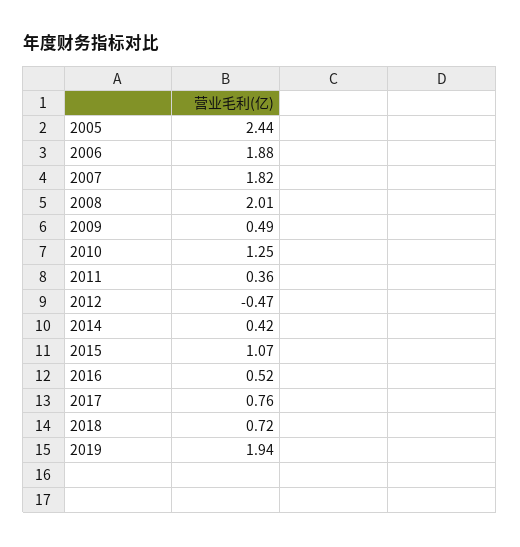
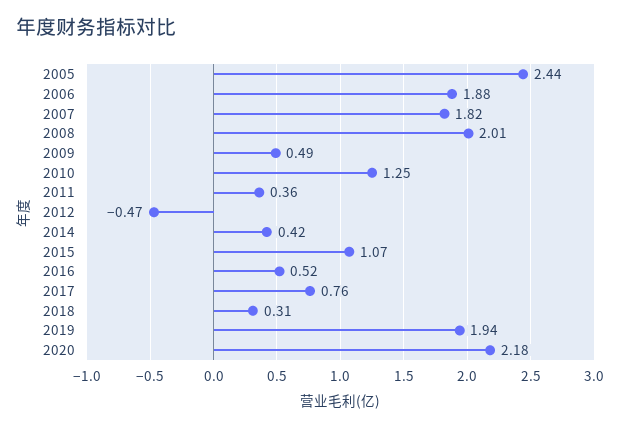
2018: 0.72 -> 0.31
2020: none -> 2.18

